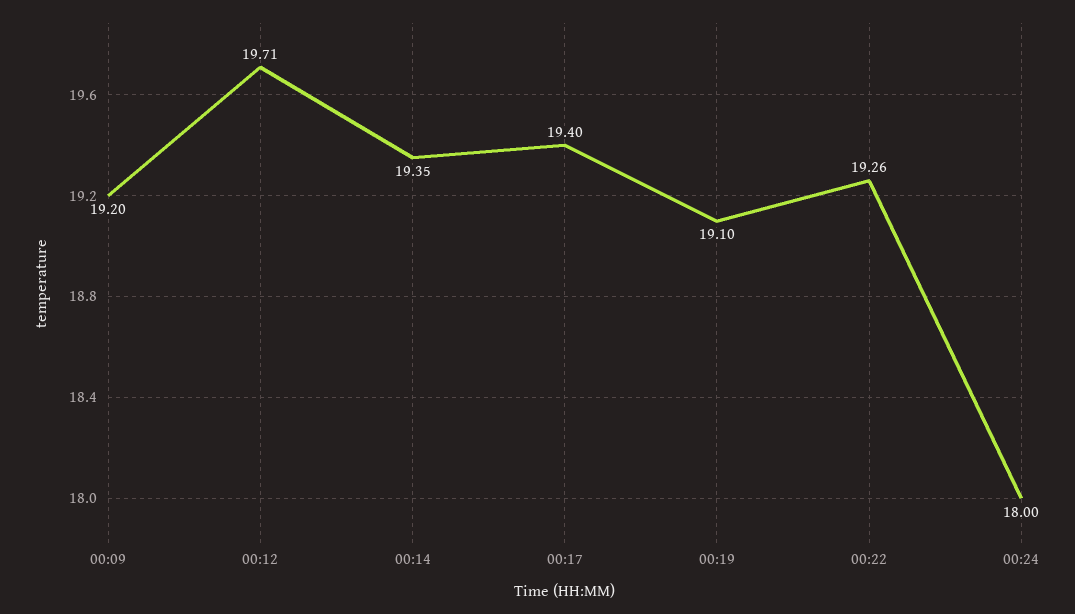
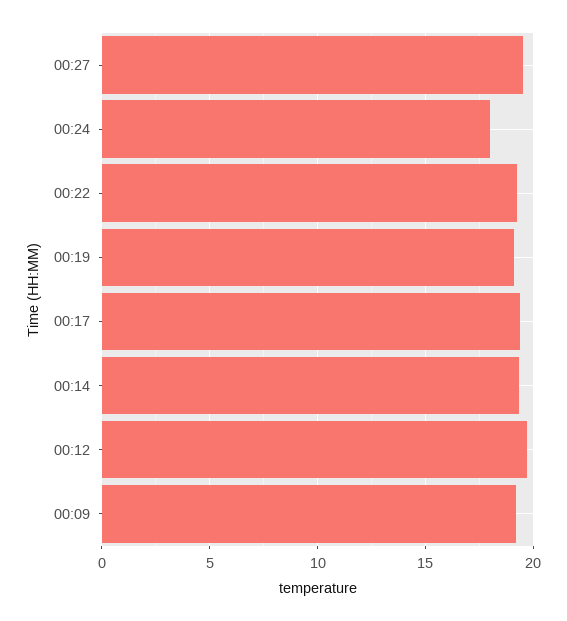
00:27: none -> 19.5

